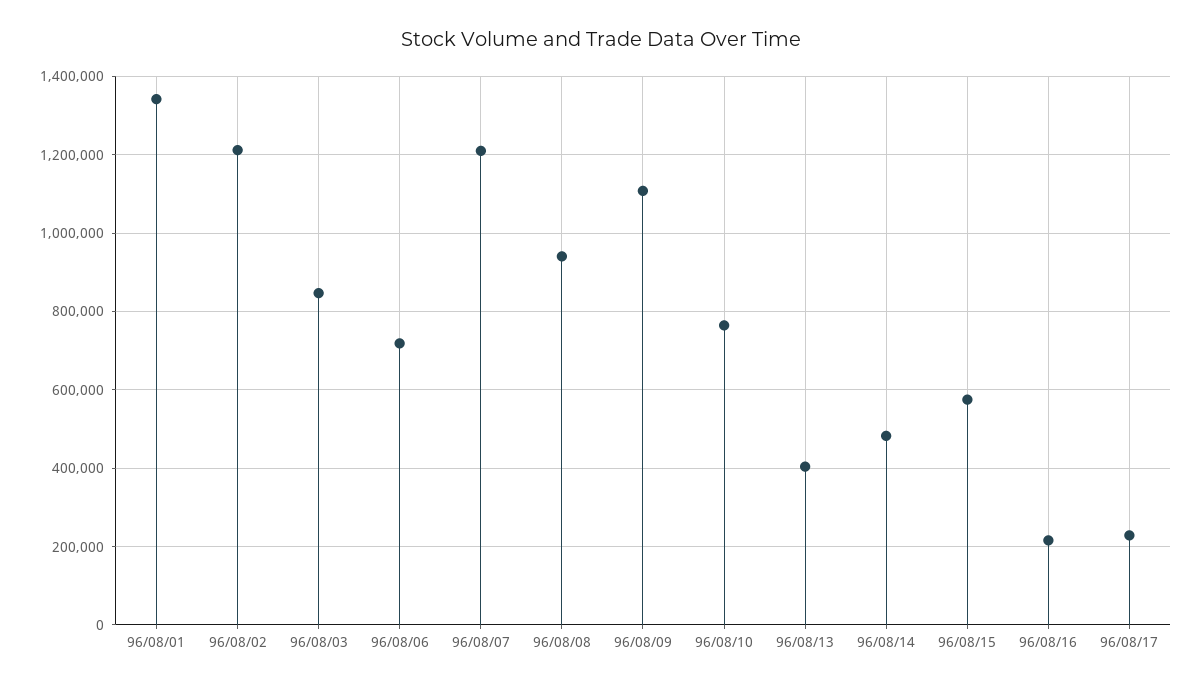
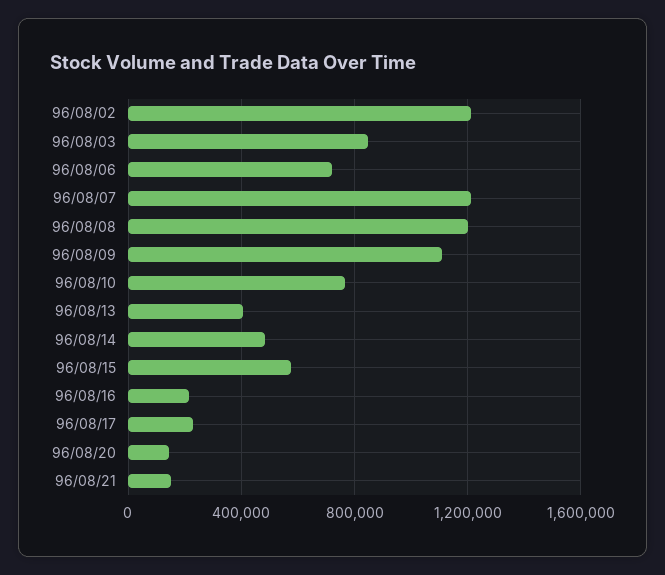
96/08/01: 1340000 -> none
96/08/08: 940000 -> 1200000
96/08/20: none -> 150000
96/08/21: none -> 150000

